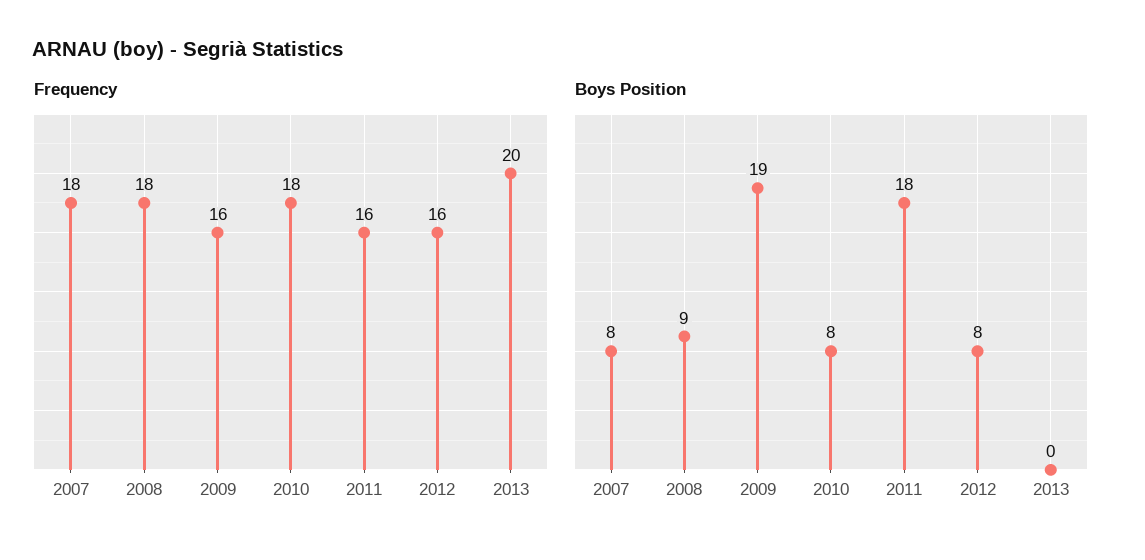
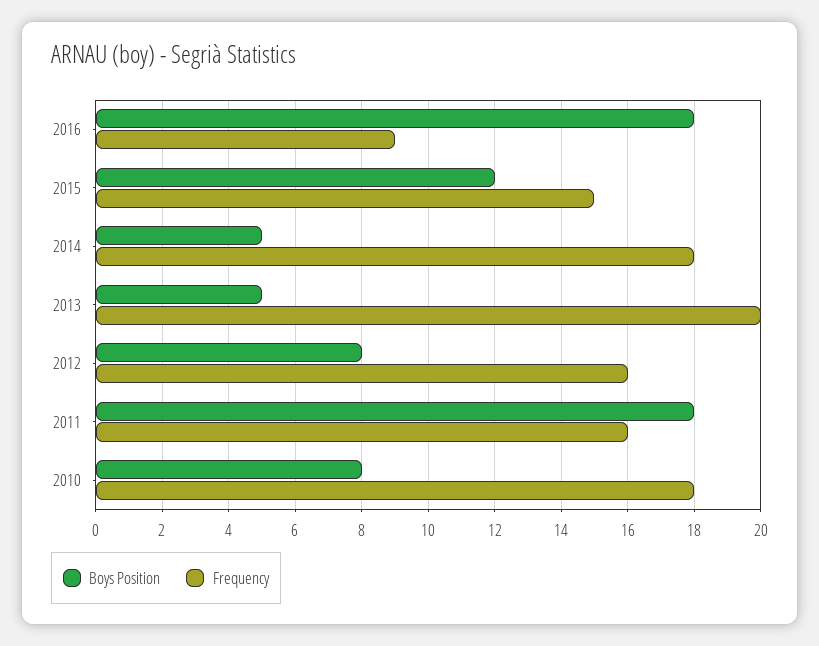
Frequency, 2007: 18 -> none
Frequency, 2008: 18 -> none
Frequency, 2009: 16 -> none
Boys Position, 2007: 8 -> none
Boys Position, 2008: 9 -> none
Boys Position, 2009: 19 -> none
Boys Position, 2013: 0 -> 5
Boys Position, 2016: none -> 18
Frequency, 2016: none -> 9
Boys Position, 2015: none -> 12
Frequency, 2015: none -> 15
Boys Position, 2014: none -> 5
Frequency, 2014: none -> 18

